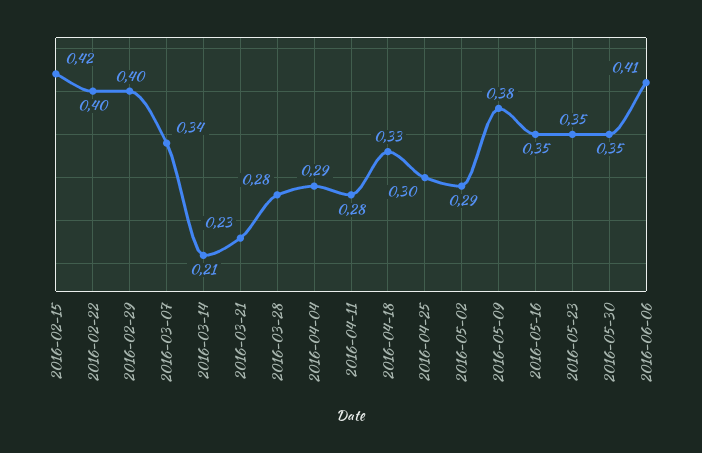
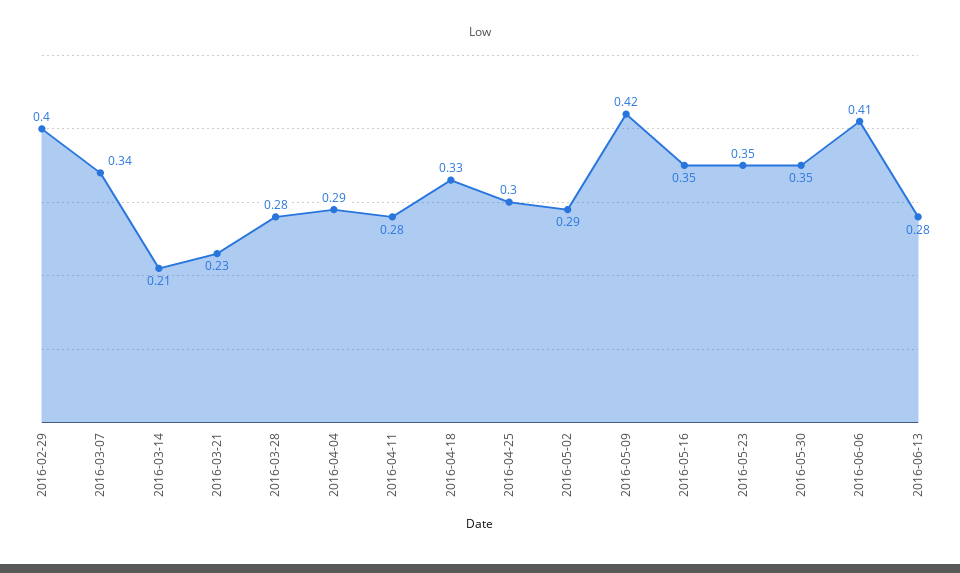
2016-02-15: 0.42 -> none
2016-02-22: 0.4 -> none
2016-05-09: 0.38 -> 0.42
2016-06-13: none -> 0.28

